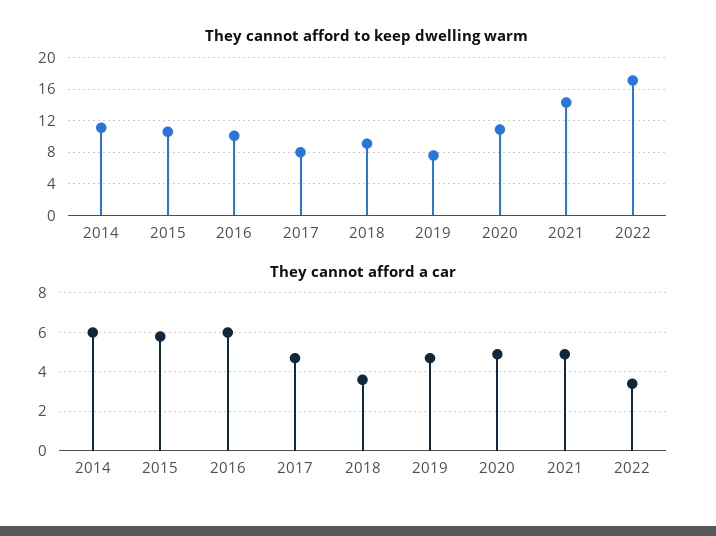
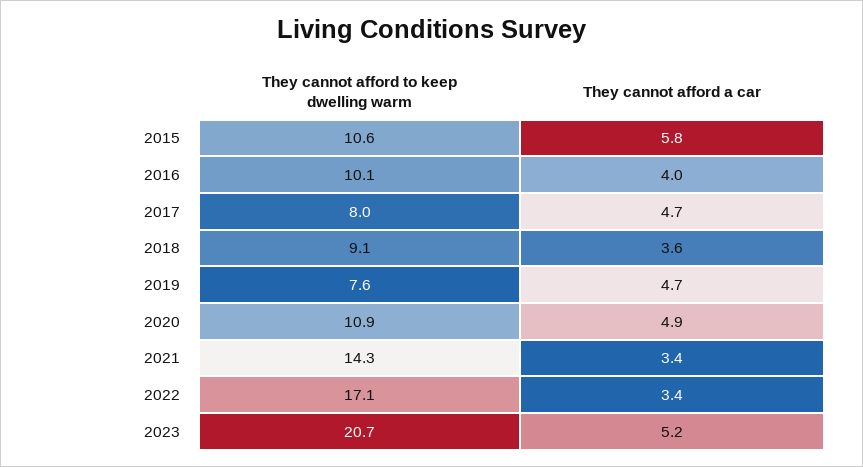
They cannot afford to keep dwelling warm, 2014: 11 -> none
They cannot afford a car, 2014: 6 -> none
They cannot afford a car, 2016: 6 -> 4
They cannot afford a car, 2021: 5 -> 3.4
They cannot afford to keep dwelling warm, 2023: none -> 20.7
They cannot afford a car, 2023: none -> 5.2

